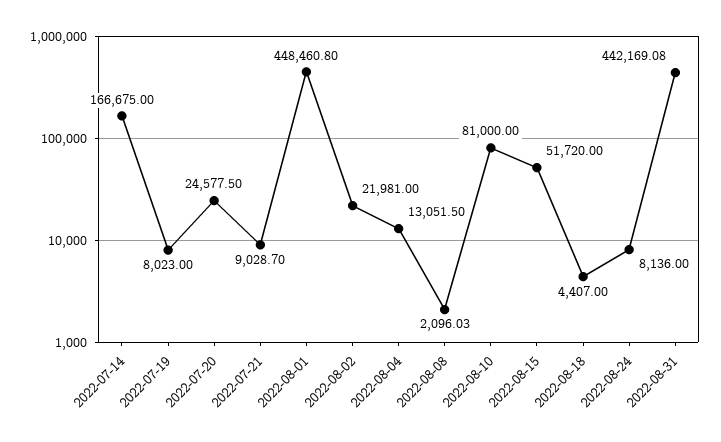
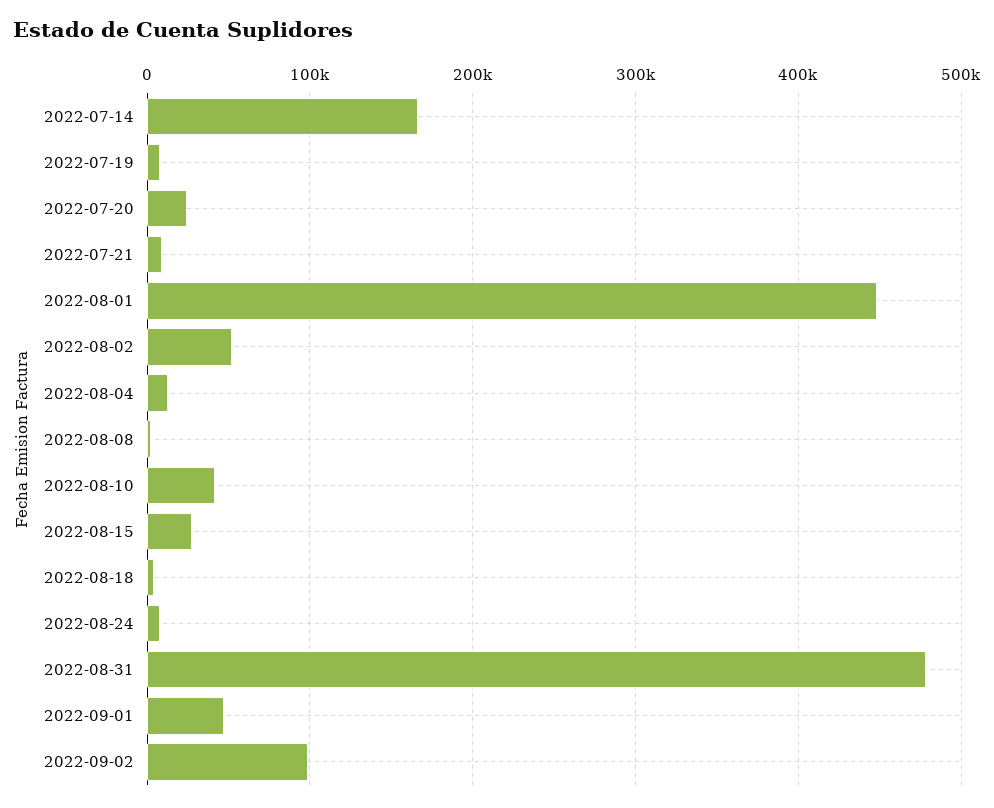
2022-08-02: 21981 -> 50000
2022-08-10: 81000 -> 40000
2022-08-15: 51720 -> 30000
2022-08-31: 442169.08 -> 480000
2022-09-01: none -> 50000
2022-09-02: none -> 100000

